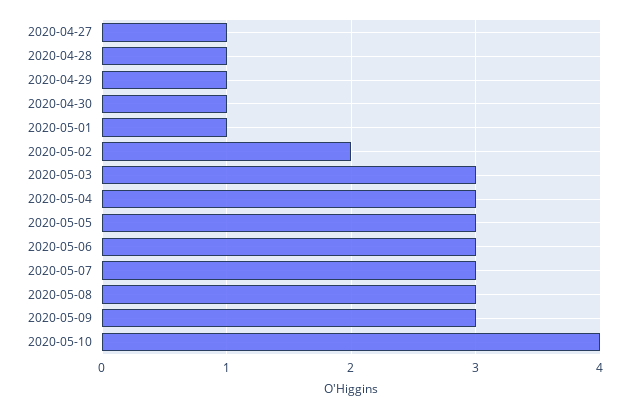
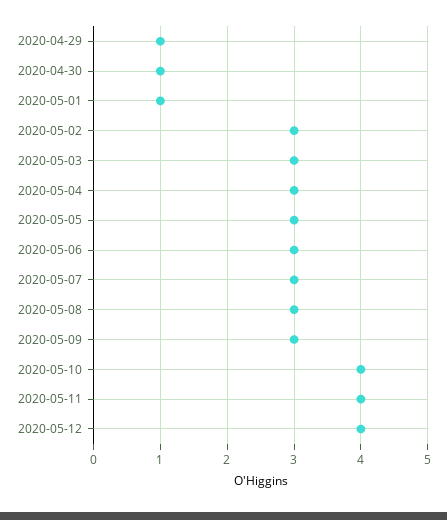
2020-04-27: 1 -> none
2020-04-28: 1 -> none
2020-05-02: 2 -> 3
2020-05-11: none -> 4
2020-05-12: none -> 4

